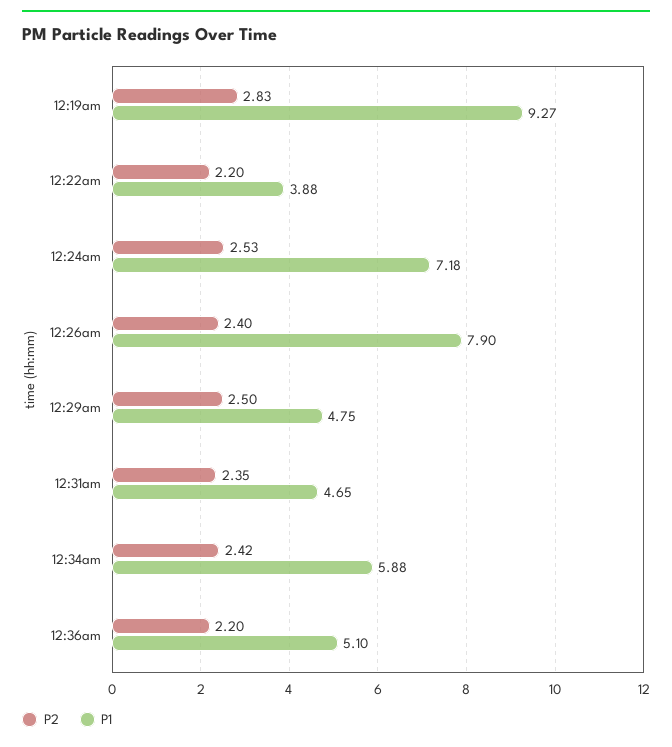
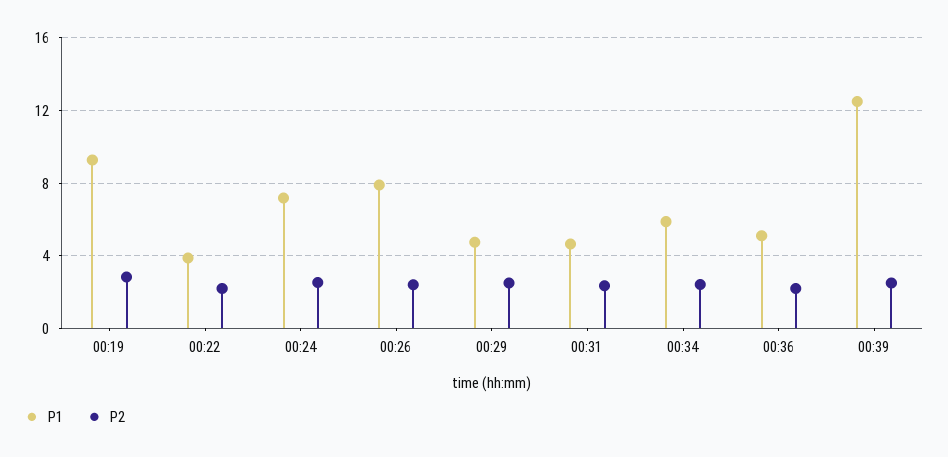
P1, 00:39: none -> 12.5
P2, 00:39: none -> 2.5

